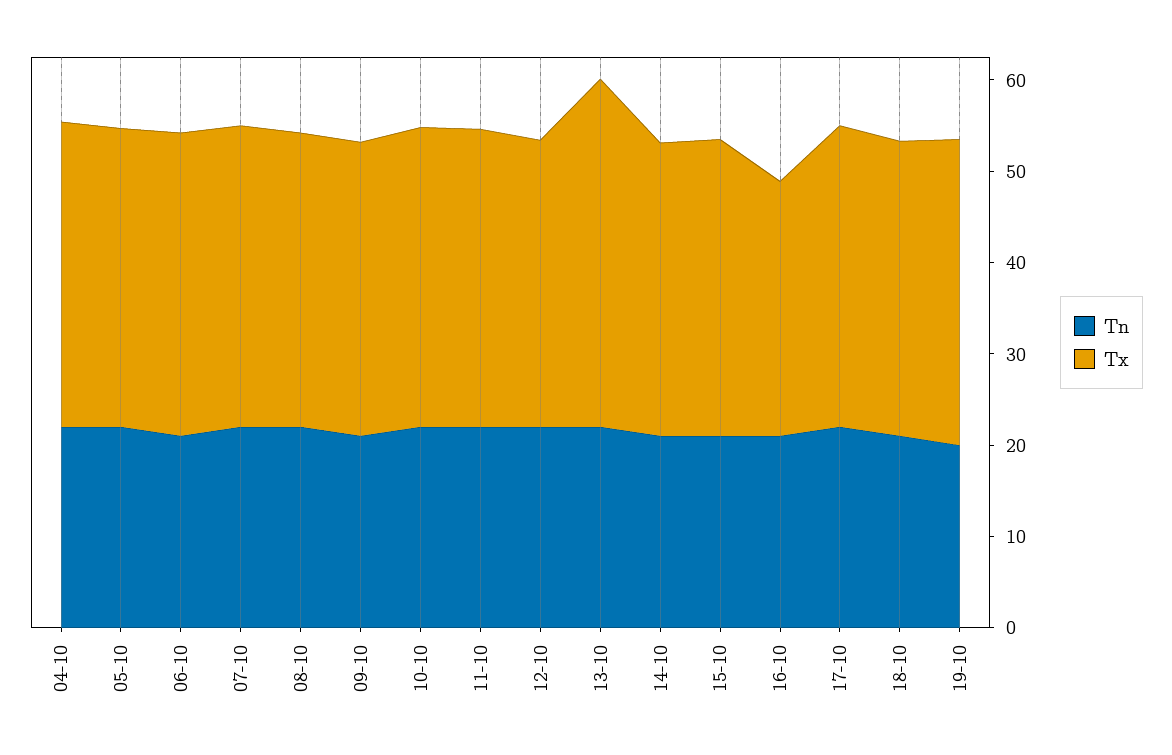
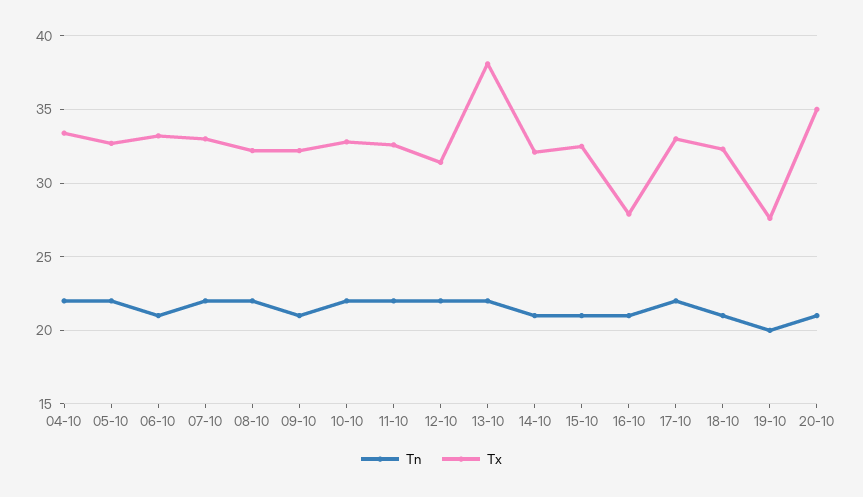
Tx, 19-10: 34 -> 27.5
Tn, 20-10: none -> 21
Tx, 20-10: none -> 35

